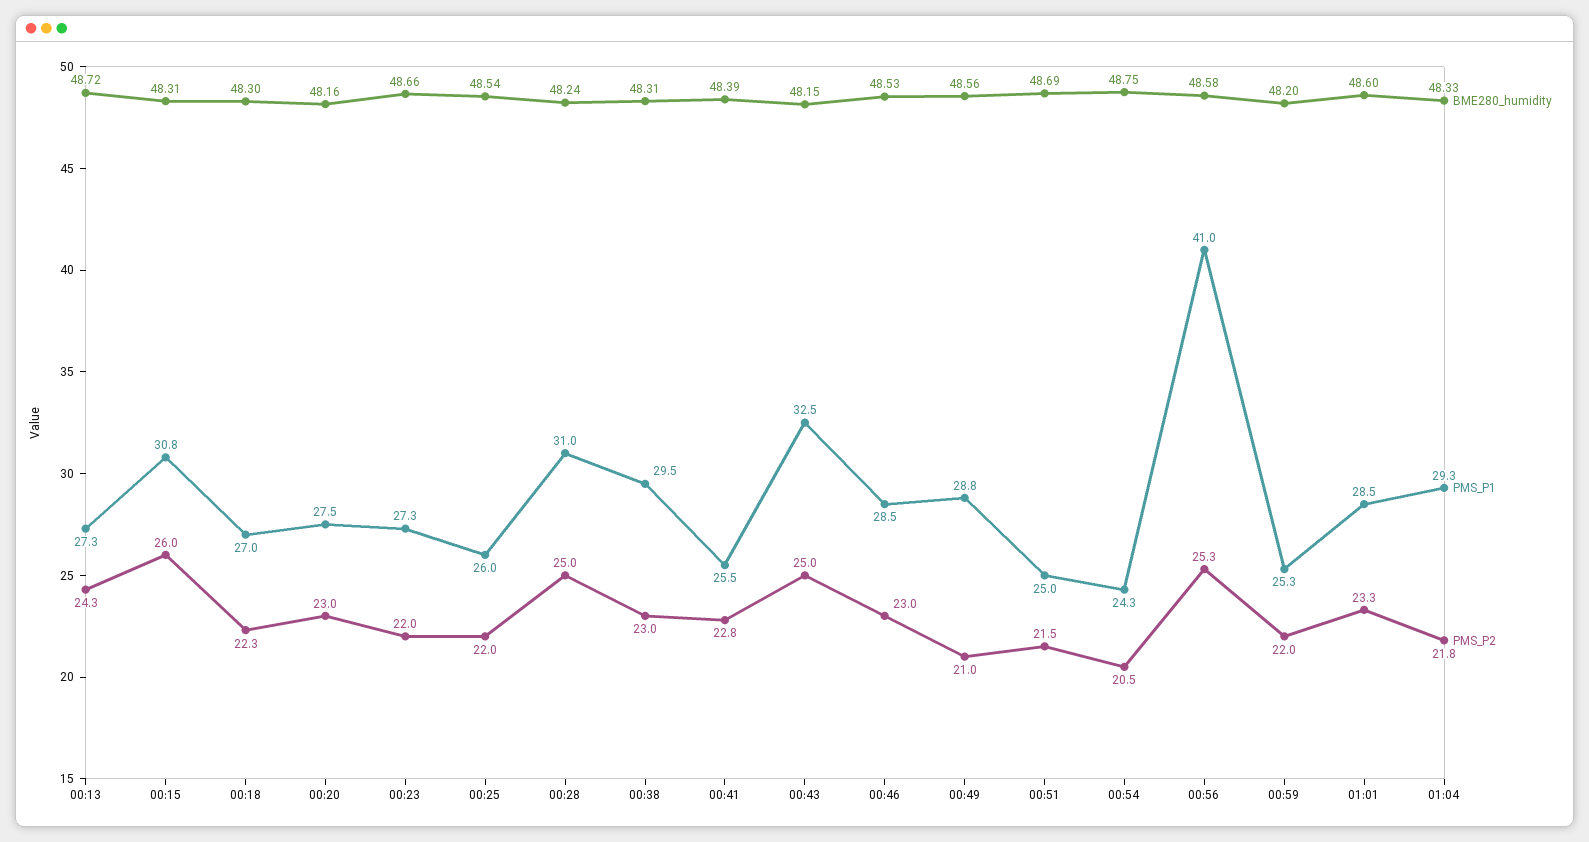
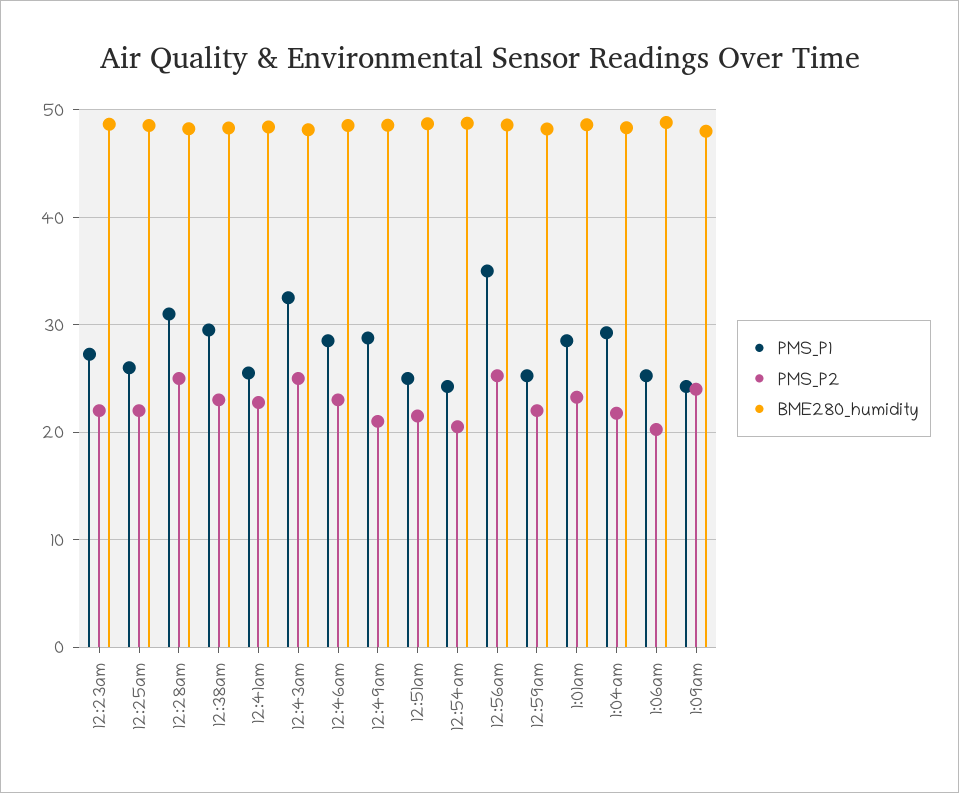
BME280_humidity, 00:13: 48.72 -> none
PMS_P1, 00:13: 27.3 -> none
PMS_P2, 00:13: 24.3 -> none
BME280_humidity, 00:15: 48.31 -> none
PMS_P1, 00:15: 30.8 -> none
PMS_P2, 00:15: 26 -> none
BME280_humidity, 00:18: 48.3 -> none
PMS_P1, 00:18: 27 -> none
PMS_P2, 00:18: 22.3 -> none
BME280_humidity, 00:20: 48.16 -> none
PMS_P1, 00:20: 27.5 -> none
PMS_P2, 00:20: 23 -> none
PMS_P1, 00:56: 41 -> 35
PMS_P1, 1:06am: none -> 25
PMS_P2, 1:06am: none -> 20
BME280_humidity, 1:06am: none -> 49
PMS_P1, 1:09am: none -> 24
PMS_P2, 1:09am: none -> 24
BME280_humidity, 1:09am: none -> 48

